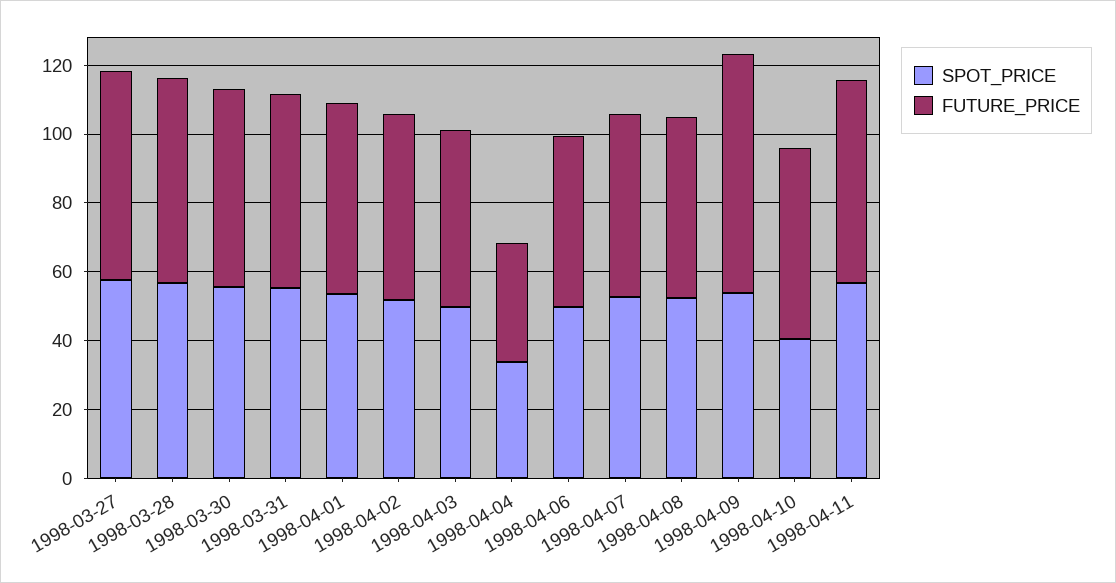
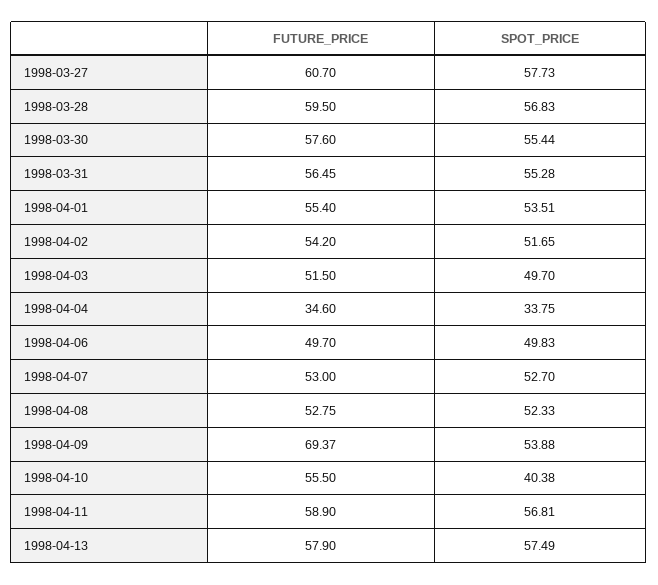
FUTURE_PRICE, 1998-04-13: none -> 57.9
SPOT_PRICE, 1998-04-13: none -> 57.49

